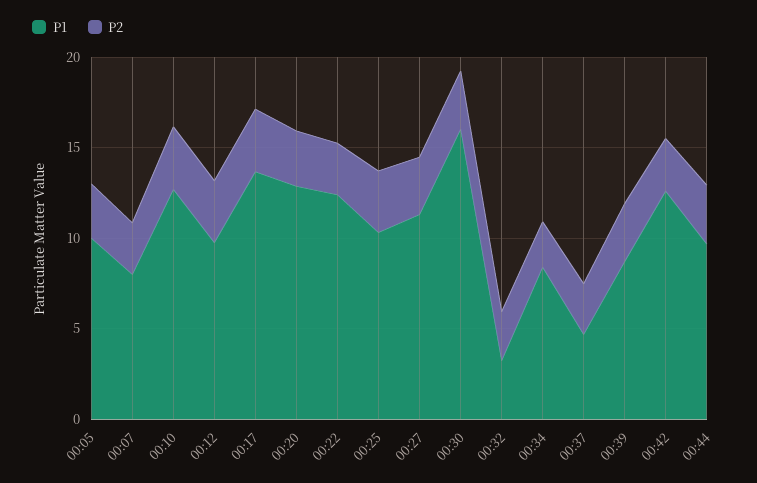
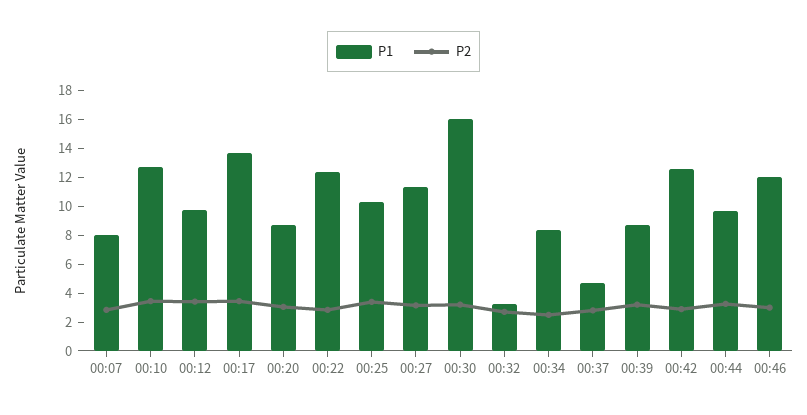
P1, 00:05: 10 -> none
P2, 00:05: 3 -> none
P1, 00:20: 13 -> 9
P1, 00:46: none -> 12
P2, 00:46: none -> 3

